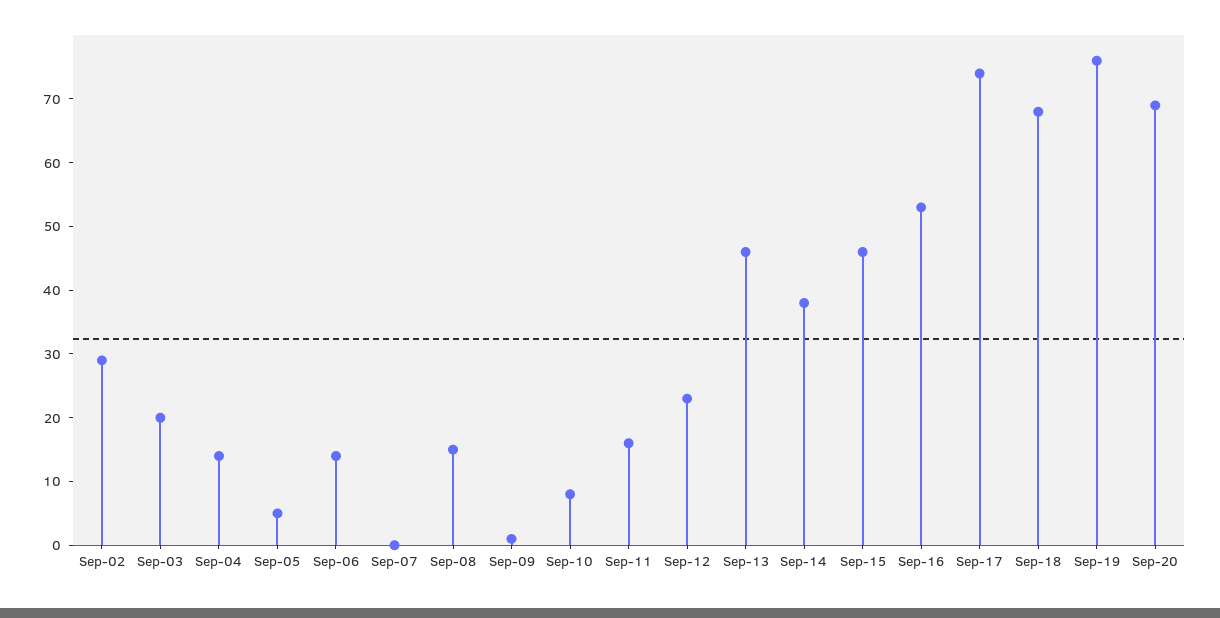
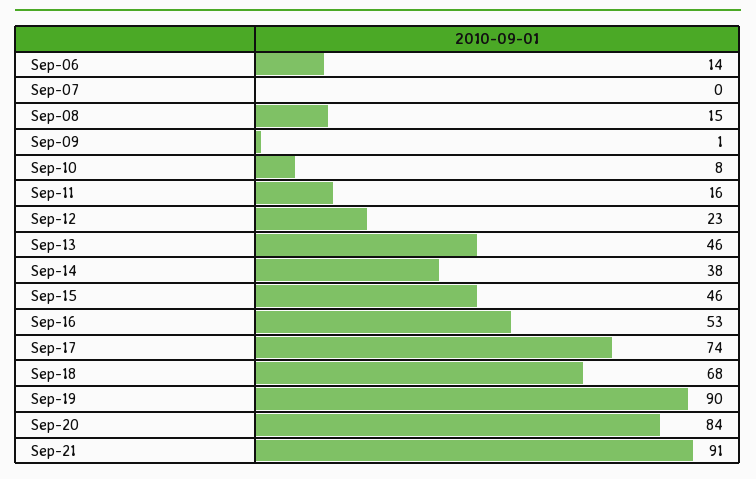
Sep-02: 30 -> none
Sep-03: 20 -> none
Sep-04: 15 -> none
Sep-05: 5 -> none
Sep-19: 75 -> 90
Sep-20: 70 -> 84
Sep-21: none -> 91

